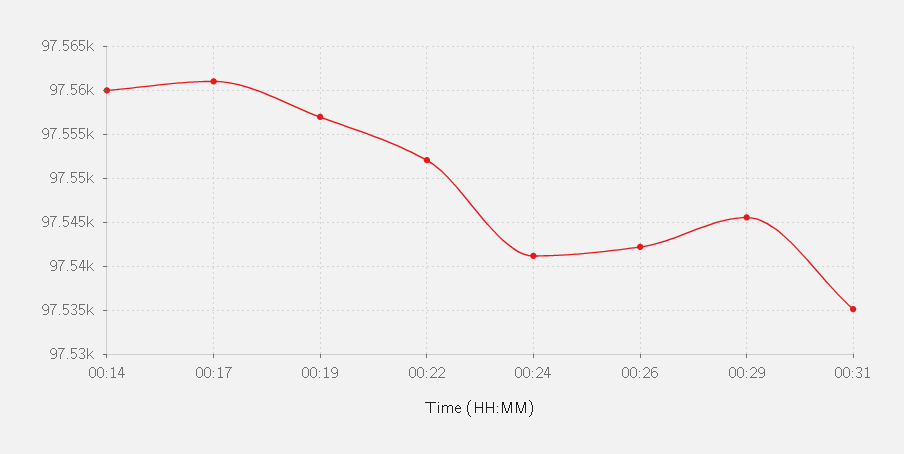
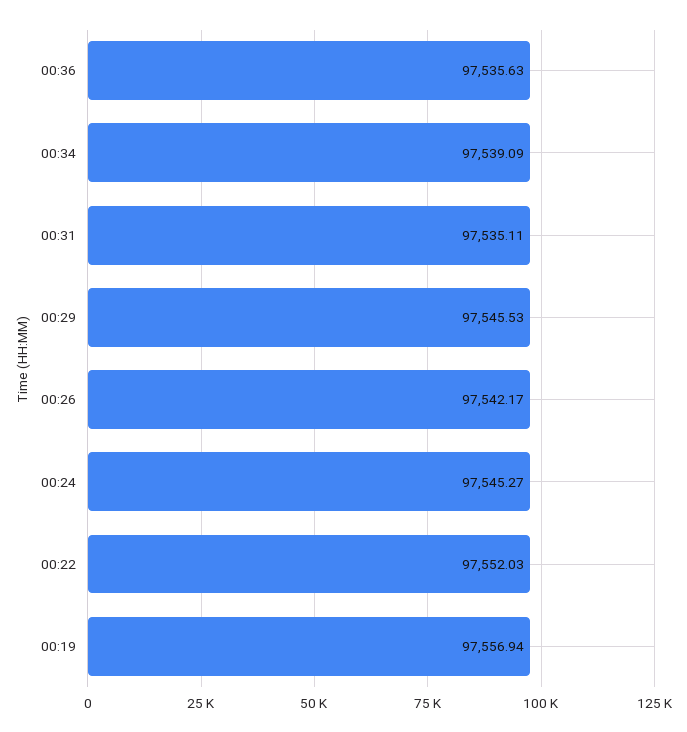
00:14: 97560 -> none
00:17: 97561 -> none
00:24: 97541 -> 97545.27
00:36: none -> 97535.63
00:34: none -> 97539.09

